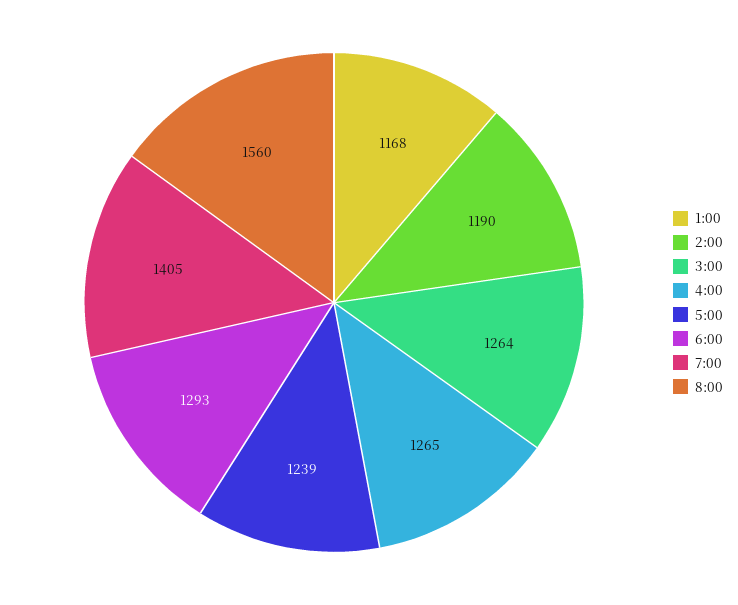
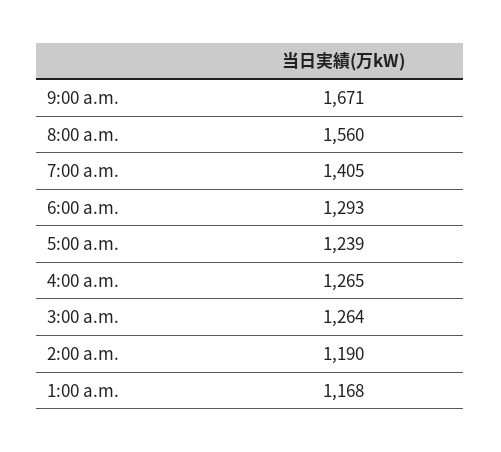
9:00 a.m.: none -> 1671

